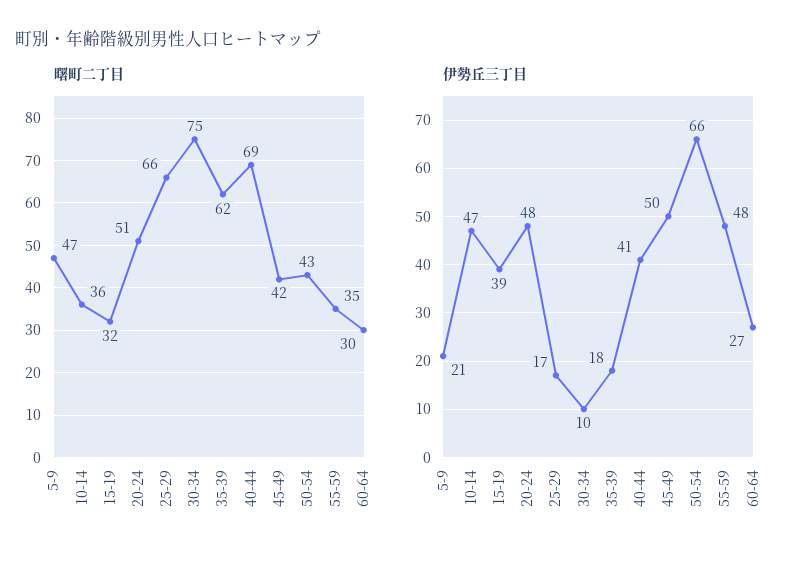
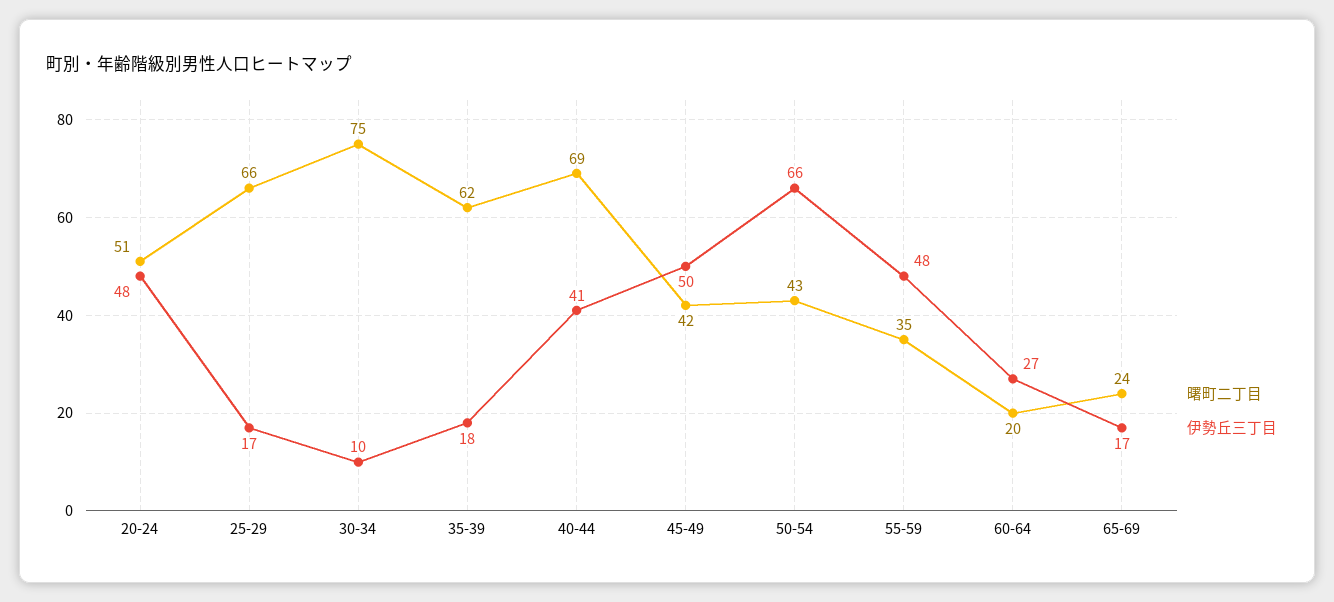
曙町二丁目, 5-9: 47 -> none
曙町二丁目, 10-14: 36 -> none
曙町二丁目, 15-19: 32 -> none
曙町二丁目, 60-64: 30 -> 20
伊勢丘三丁目, 5-9: 21 -> none
伊勢丘三丁目, 10-14: 47 -> none
伊勢丘三丁目, 15-19: 39 -> none
曙町二丁目, 65-69: none -> 24
伊勢丘三丁目, 65-69: none -> 17

